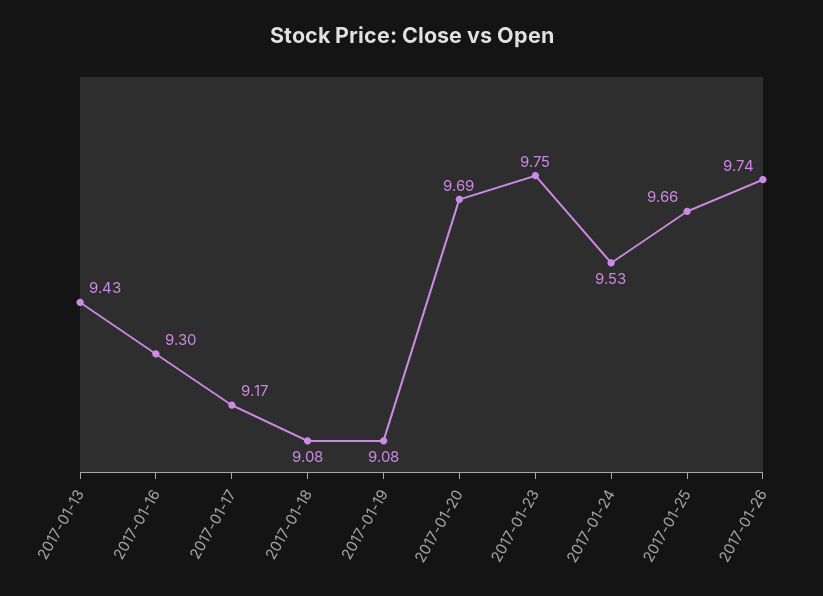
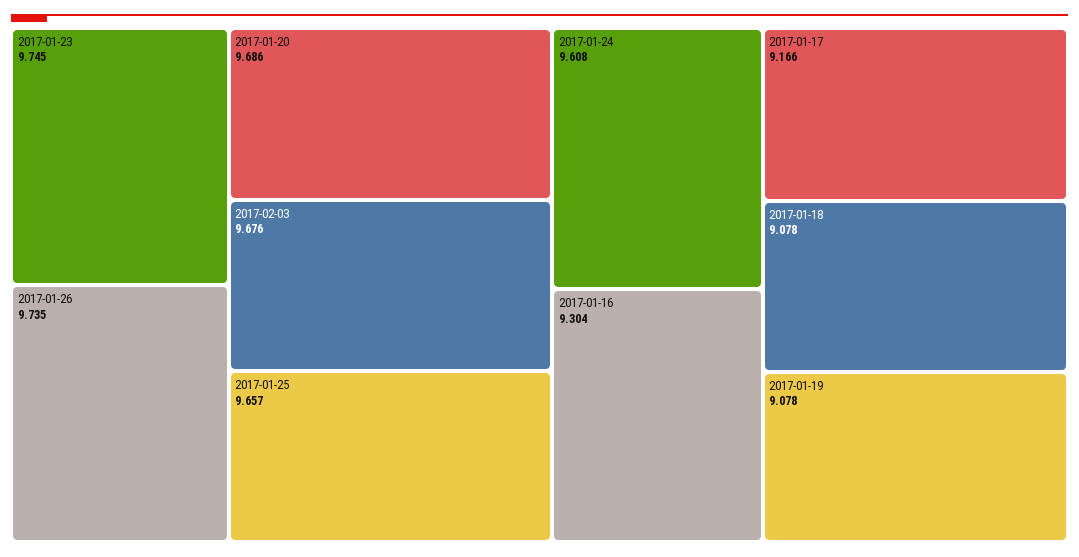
2017-01-13: 9.43 -> none
2017-01-24: 9.53 -> 9.608
2017-02-03: none -> 9.676

